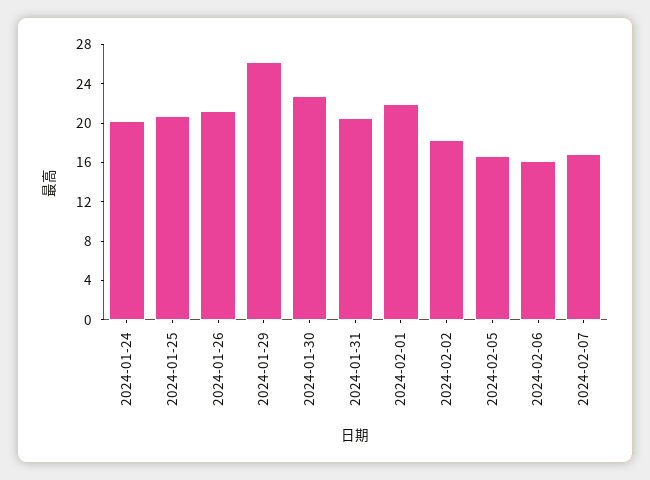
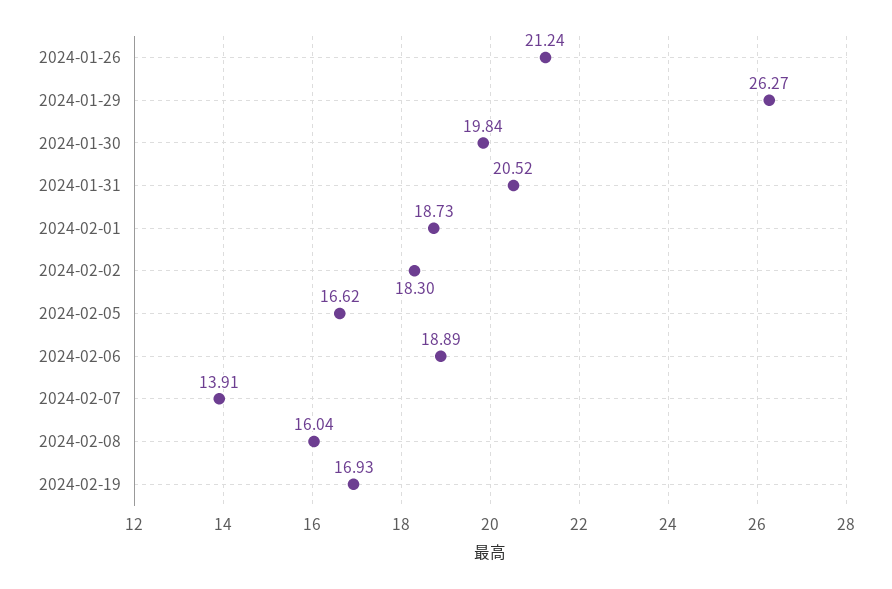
2024-01-24: 20 -> none
2024-01-25: 21 -> none
2024-01-30: 23 -> 19.84
2024-02-01: 22 -> 18.73
2024-02-06: 16 -> 18.89
2024-02-07: 17 -> 13.91
2024-02-08: none -> 16.04
2024-02-19: none -> 16.93

